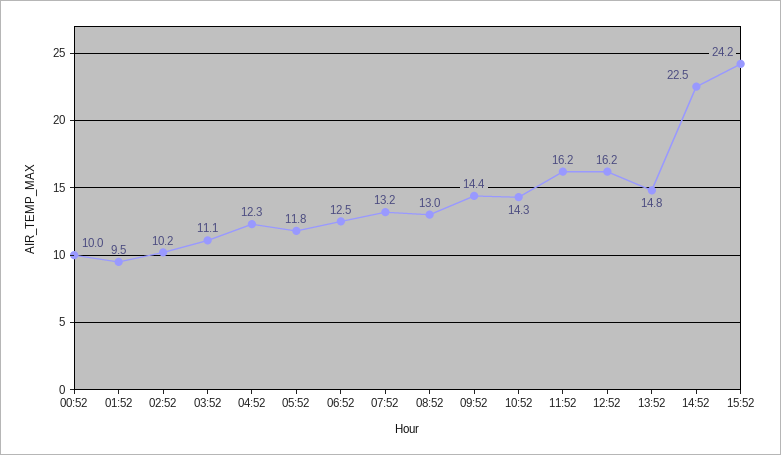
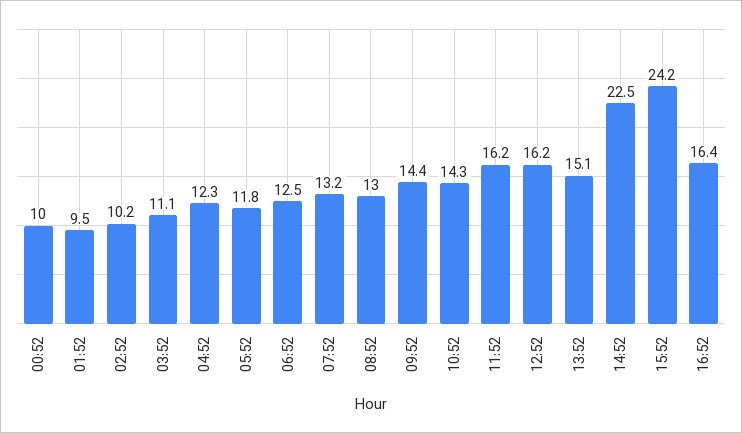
13:52: 14.8 -> 15.1
16:52: none -> 16.4

